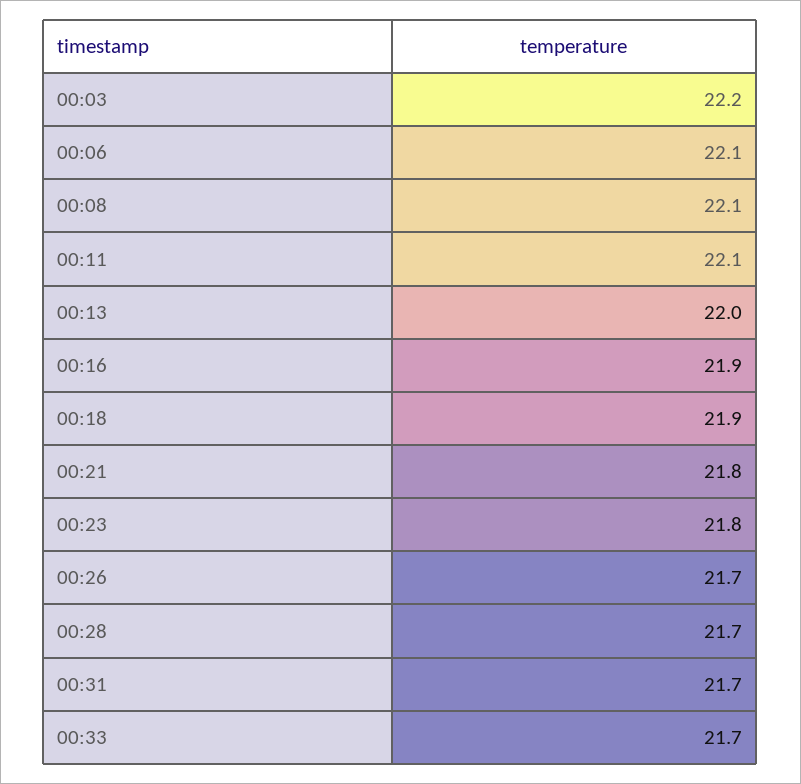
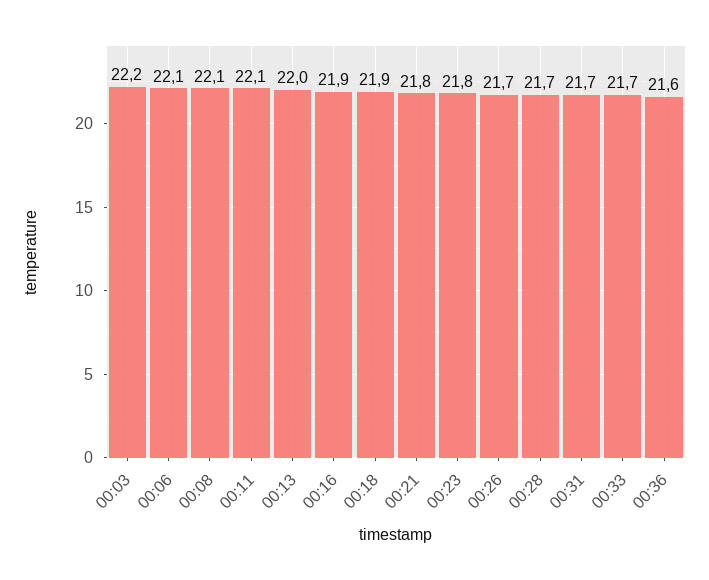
00:36: none -> 21.6

